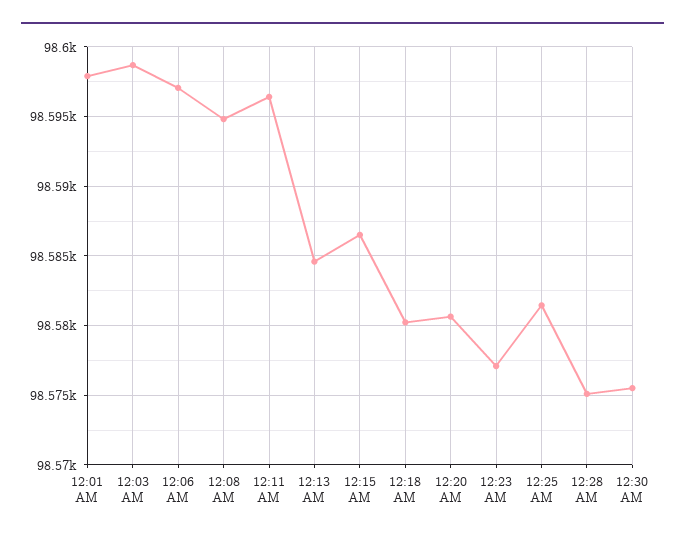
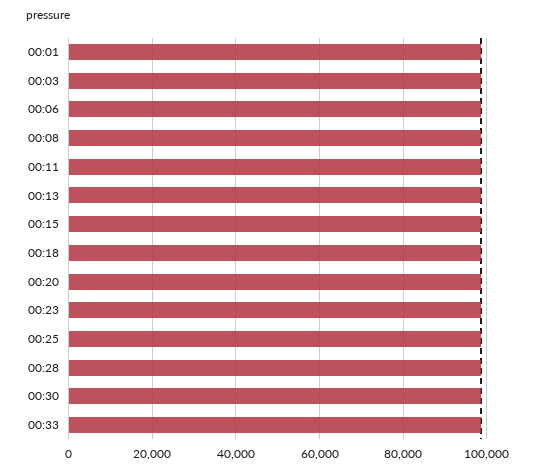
00:33: none -> 98000

